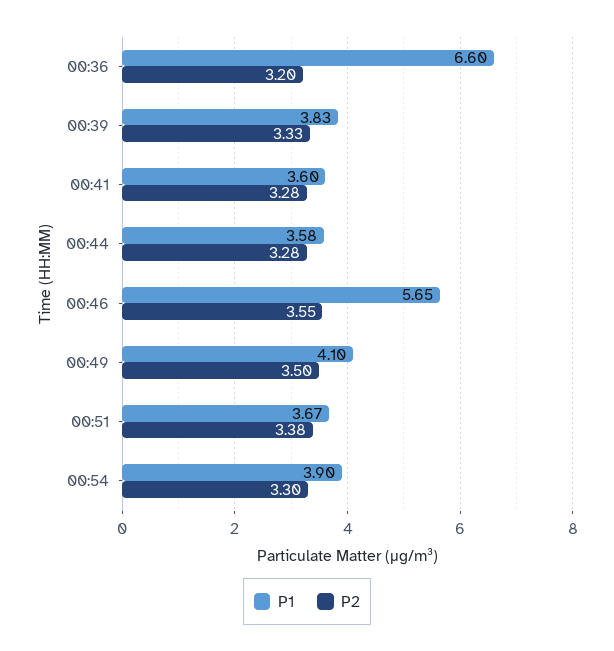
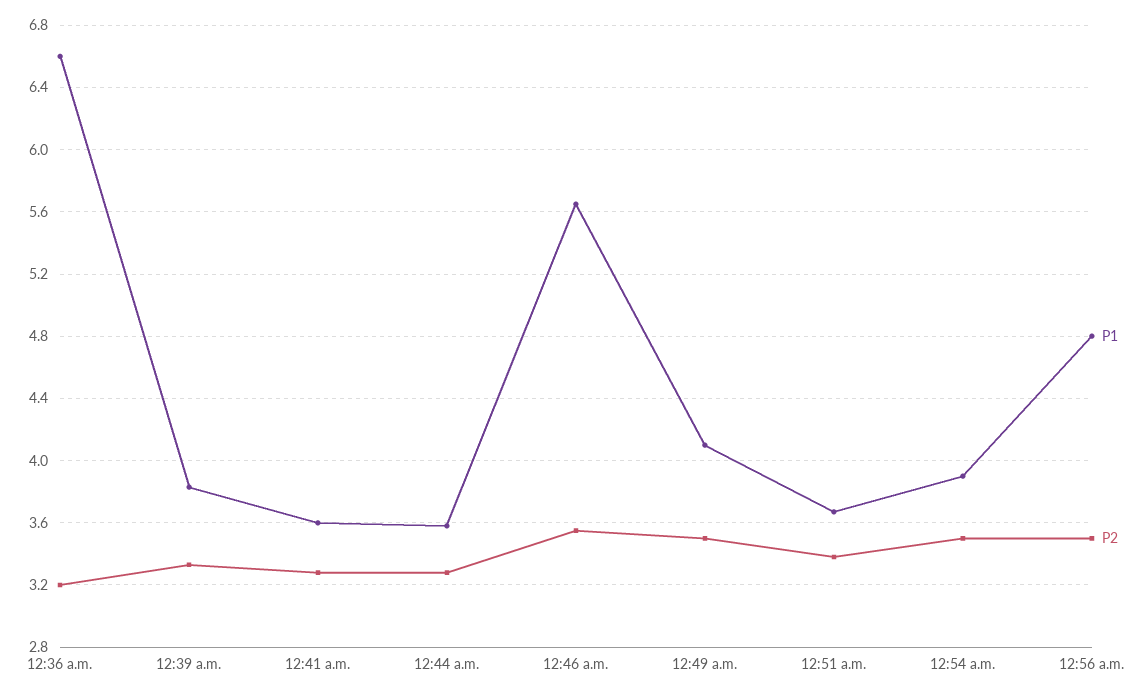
P2, 00:54: 3.3 -> 3.5
P1, 12:56 a.m.: none -> 4.8
P2, 12:56 a.m.: none -> 3.5

